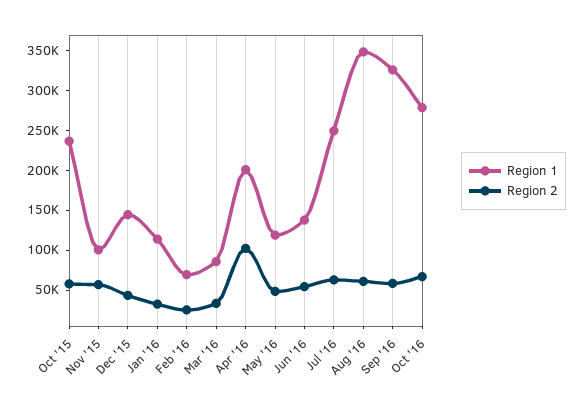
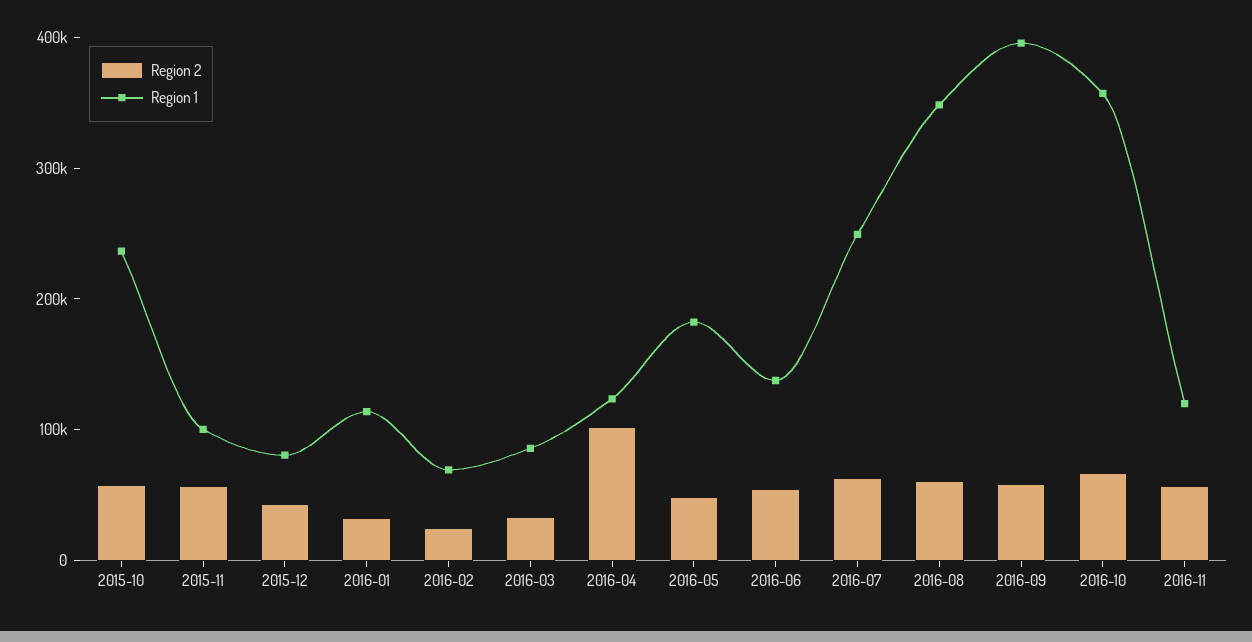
Region 1, Dec '15: 150000 -> 80000
Region 1, Apr '16: 200000 -> 120000
Region 1, May '16: 125000 -> 180000
Region 1, Sep '16: 325000 -> 400000
Region 1, Oct '16: 275000 -> 360000
Region 2, 2016-11: none -> 60000
Region 1, 2016-11: none -> 120000

